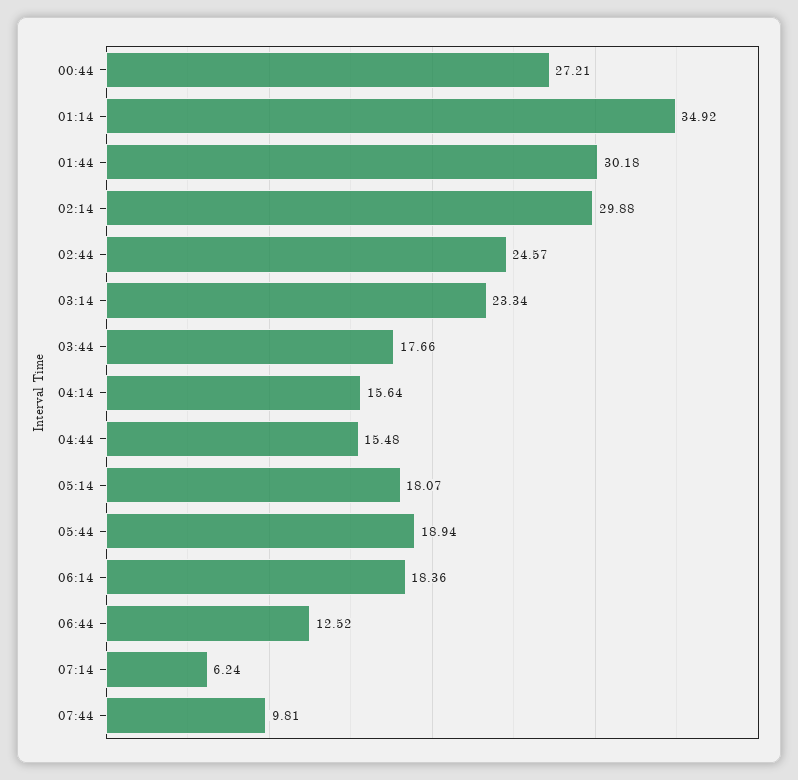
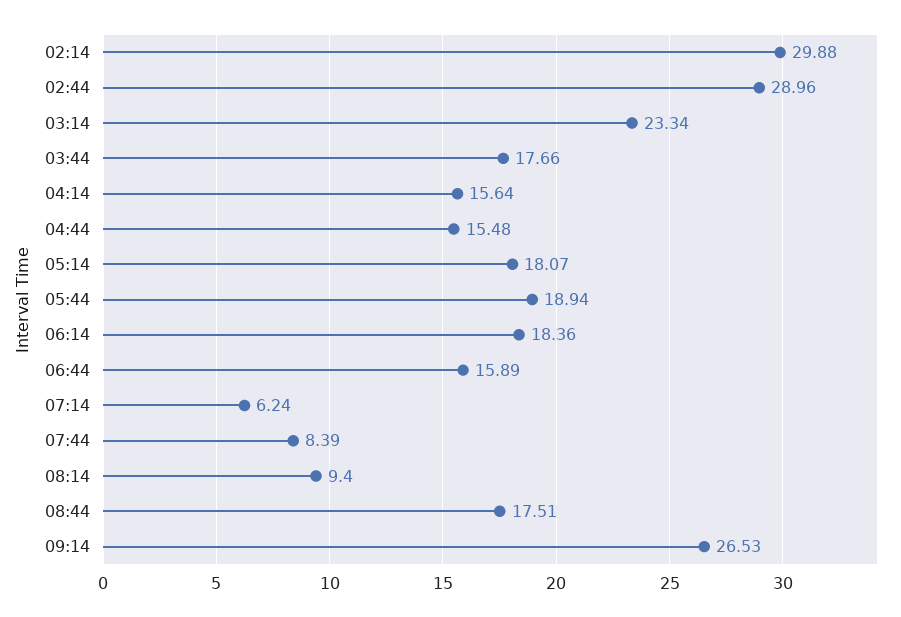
00:44: 27.21 -> none
01:14: 34.92 -> none
01:44: 30.18 -> none
02:44: 24.57 -> 28.96
06:44: 12.52 -> 15.89
07:44: 9.81 -> 8.39
08:14: none -> 9.4
08:44: none -> 17.51
09:14: none -> 26.53

